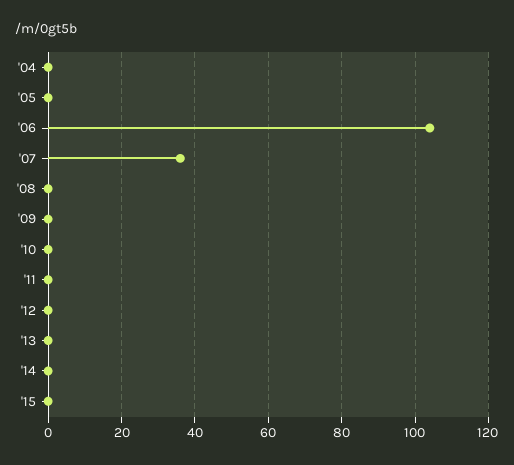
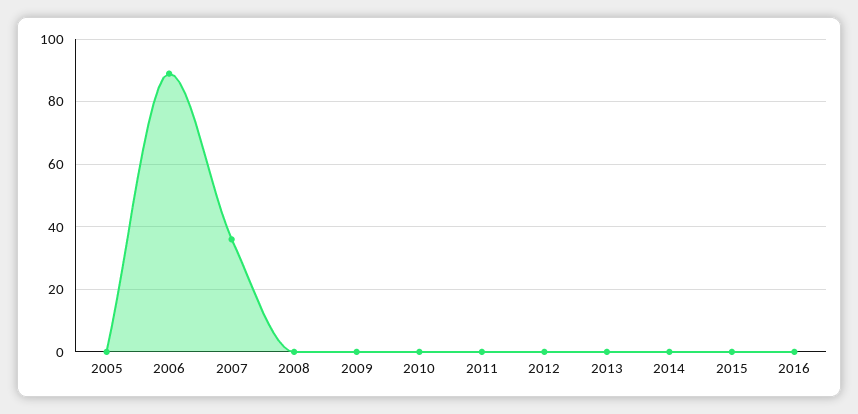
'04: 0 -> none
'06: 105 -> 90
2016: none -> 0

